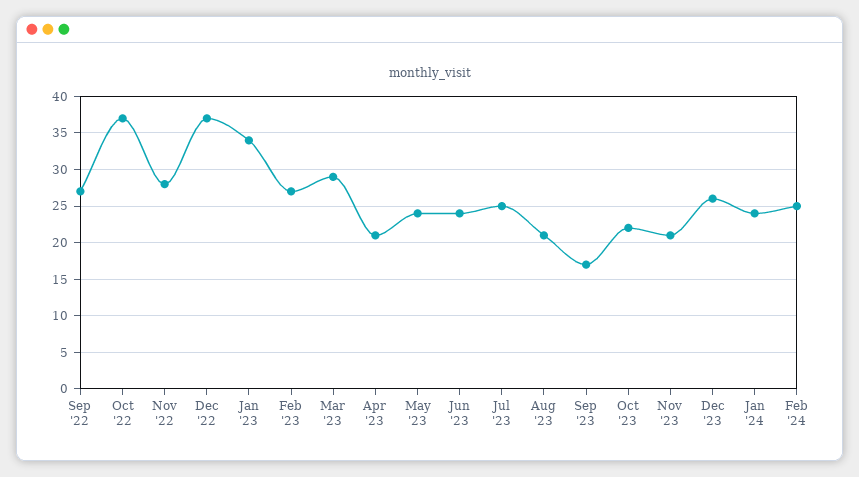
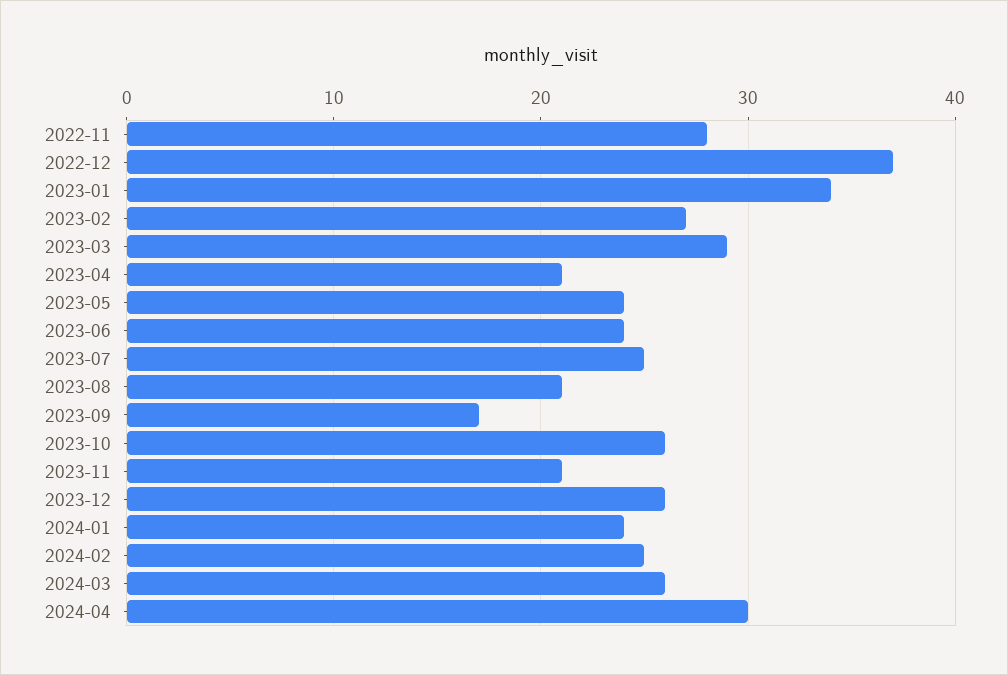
Sep '22: 27 -> none
Oct '22: 37 -> none
Oct '23: 22 -> 26
2024-03: none -> 26
2024-04: none -> 30

